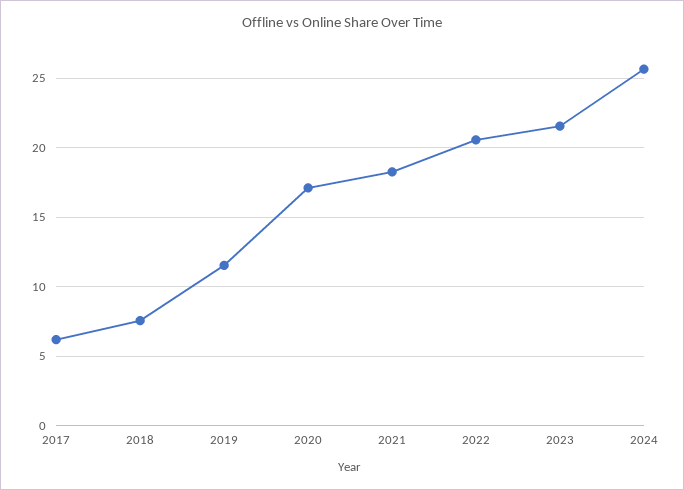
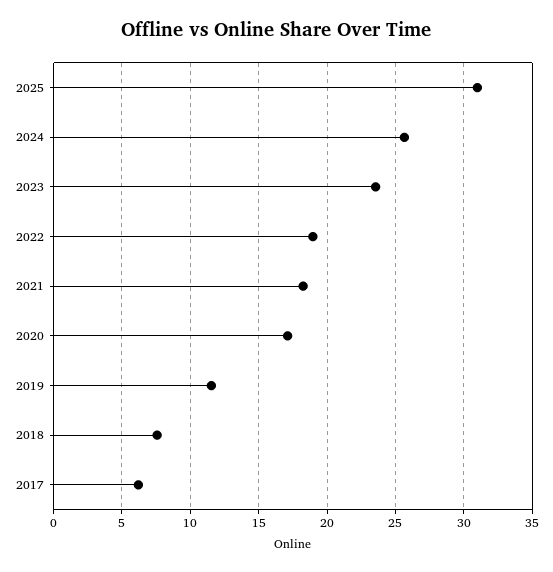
2022: 20.5 -> 19
2023: 21.5 -> 23.5
2025: none -> 31

